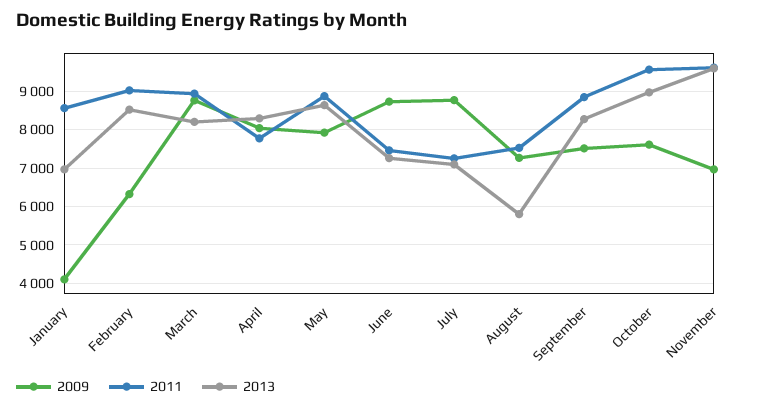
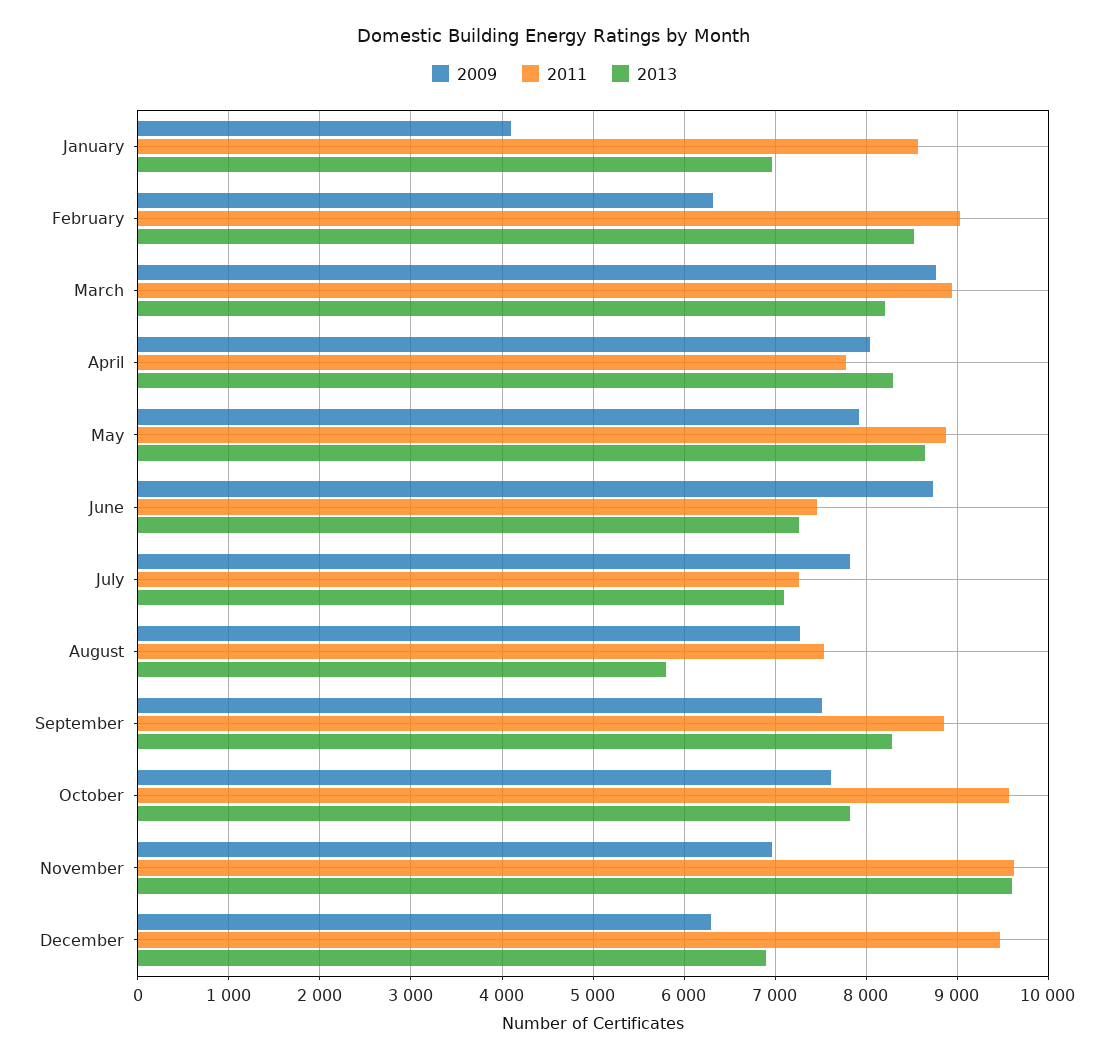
2009, July: 8800 -> 7800
2013, October: 9000 -> 7800
2009, December: none -> 6300
2011, December: none -> 9500
2013, December: none -> 6900

